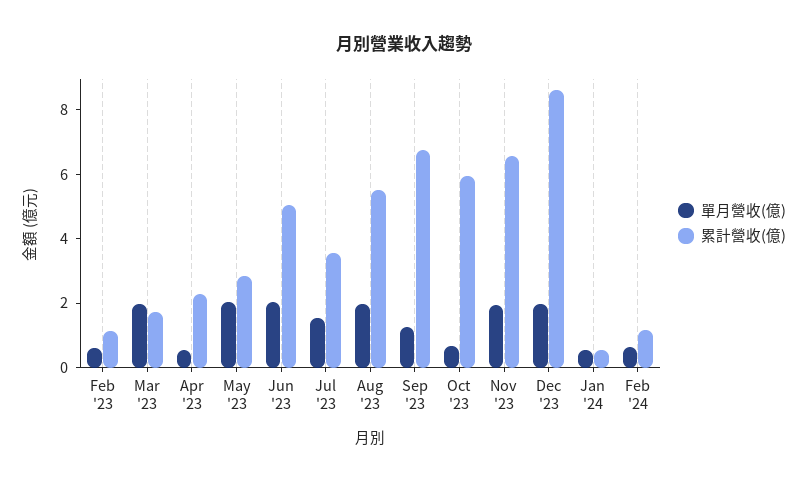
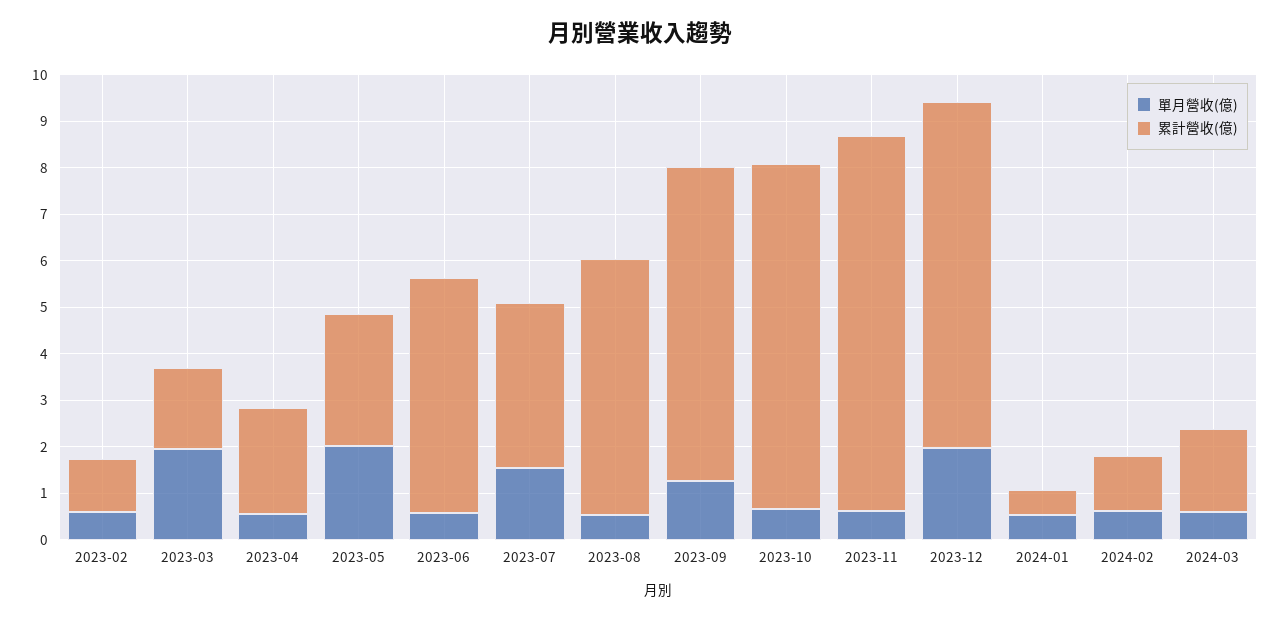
單月營收(億), Jun '23: 2 -> 0.6
單月營收(億), Aug '23: 2 -> 0.6
累計營收(億), Oct '23: 6 -> 7.4
單月營收(億), Nov '23: 2 -> 0.6
累計營收(億), Nov '23: 6.5 -> 8
累計營收(億), Dec '23: 8.5 -> 7.4
單月營收(億), 2024-03: none -> 0.6
累計營收(億), 2024-03: none -> 1.8

